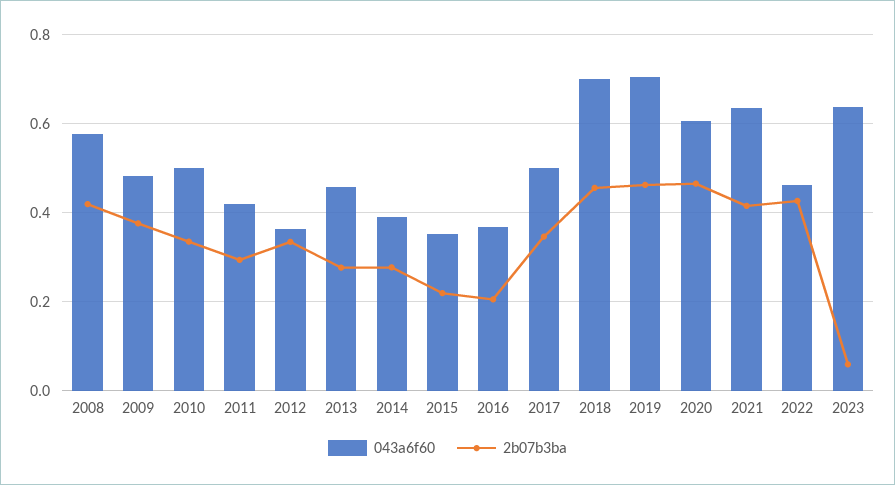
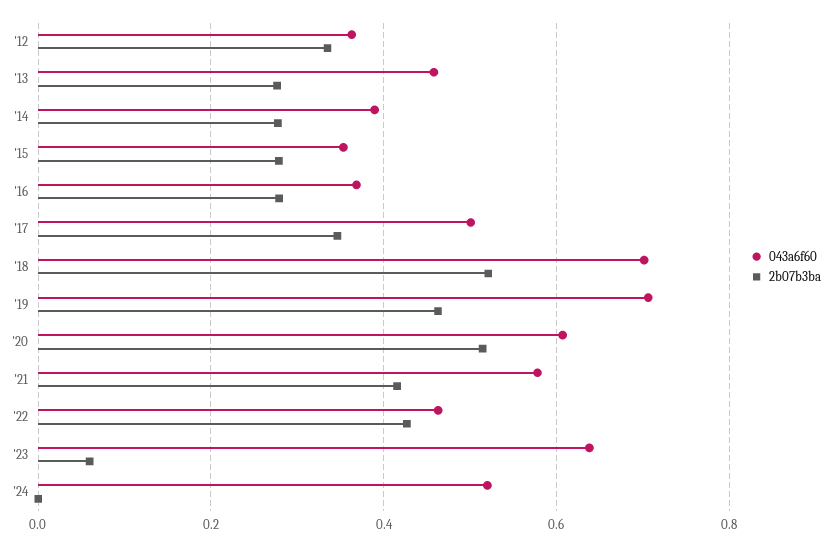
043a6f60, 2008: 0.58 -> none
2b07b3ba, 2008: 0.42 -> none
043a6f60, 2009: 0.48 -> none
2b07b3ba, 2009: 0.38 -> none
043a6f60, 2010: 0.5 -> none
2b07b3ba, 2010: 0.34 -> none
043a6f60, 2011: 0.42 -> none
2b07b3ba, 2011: 0.3 -> none
2b07b3ba, 2015: 0.22 -> 0.28
2b07b3ba, 2016: 0.2 -> 0.28
2b07b3ba, 2018: 0.46 -> 0.52
2b07b3ba, 2020: 0.46 -> 0.52
043a6f60, 2021: 0.64 -> 0.58
043a6f60, '24: none -> 0.52
2b07b3ba, '24: none -> 0

